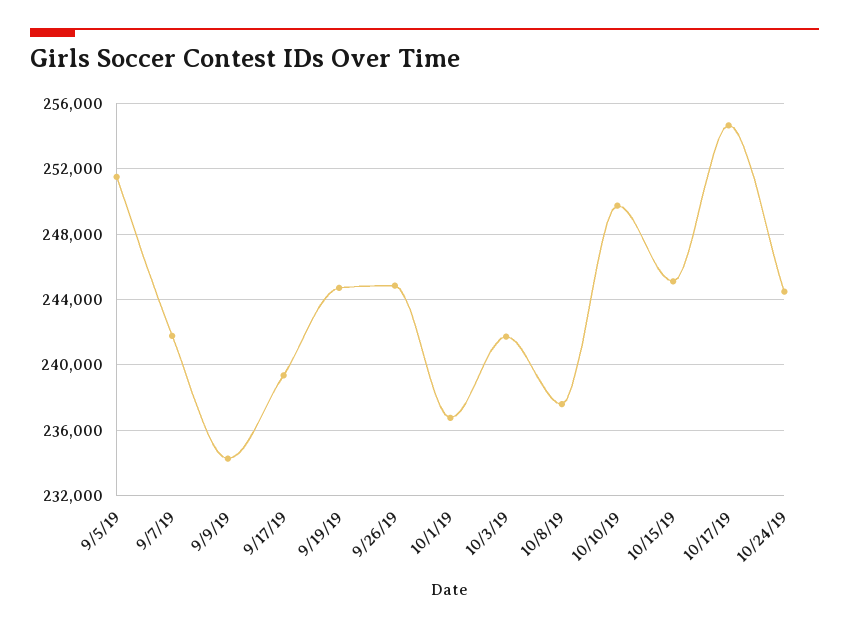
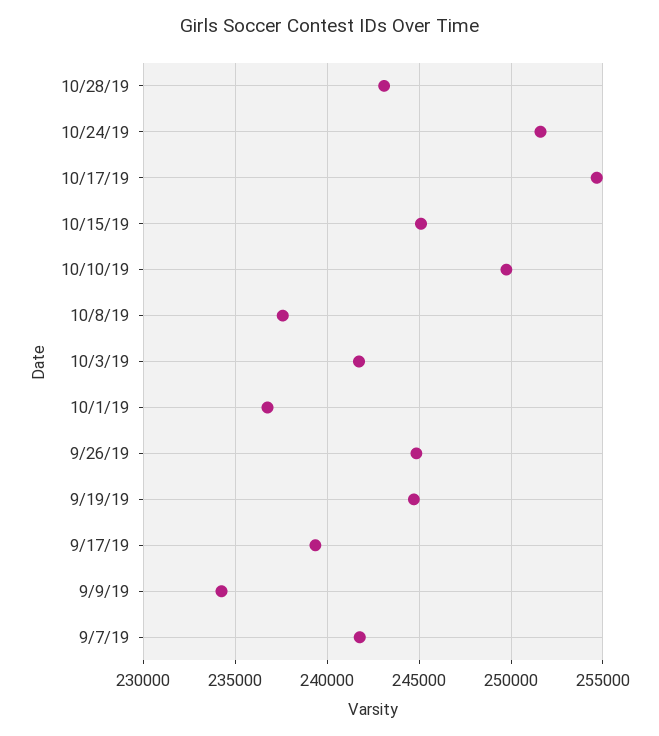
9/5/19: 251500 -> none
10/24/19: 244500 -> 251500
10/28/19: none -> 243000

